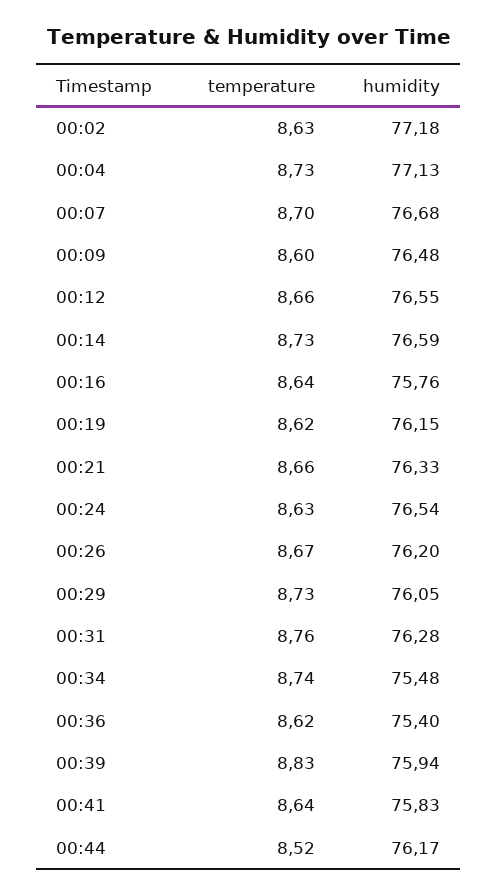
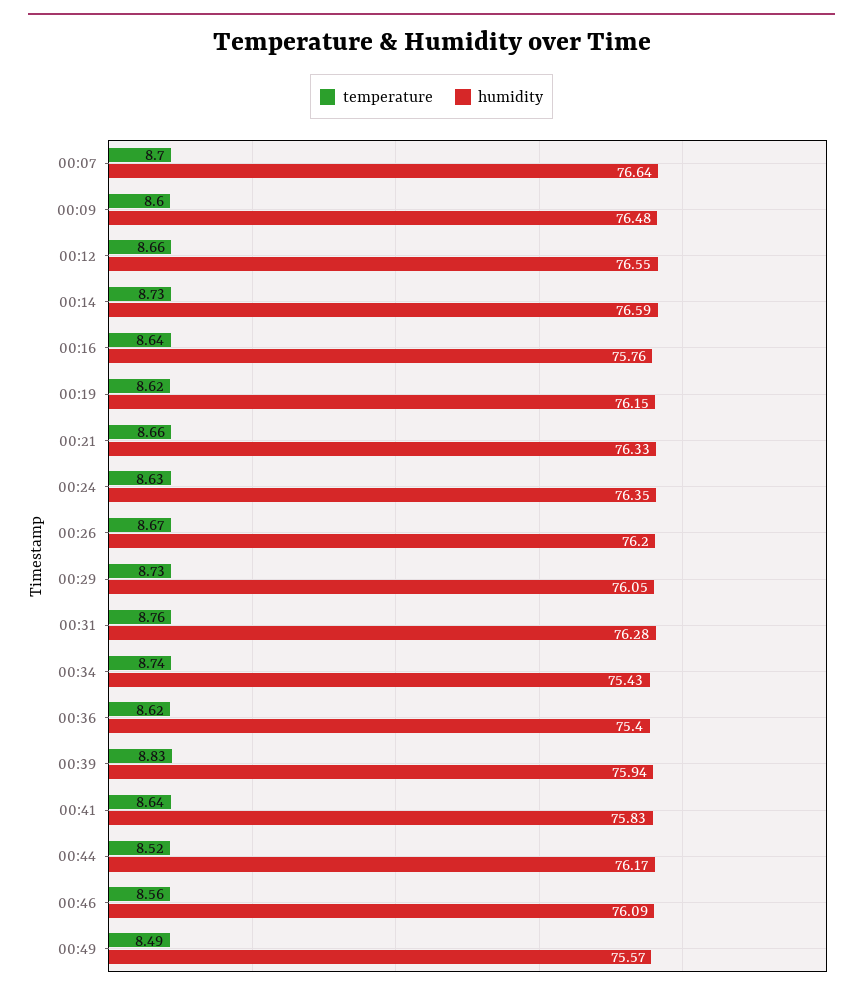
temperature, 00:02: 8.63 -> none
humidity, 00:02: 77.18 -> none
temperature, 00:04: 8.73 -> none
humidity, 00:04: 77.13 -> none
humidity, 00:07: 76.68 -> 76.64
humidity, 00:24: 76.54 -> 76.35
humidity, 00:34: 75.48 -> 75.43
temperature, 00:46: none -> 8.56
humidity, 00:46: none -> 76.09
temperature, 00:49: none -> 8.49
humidity, 00:49: none -> 75.57

